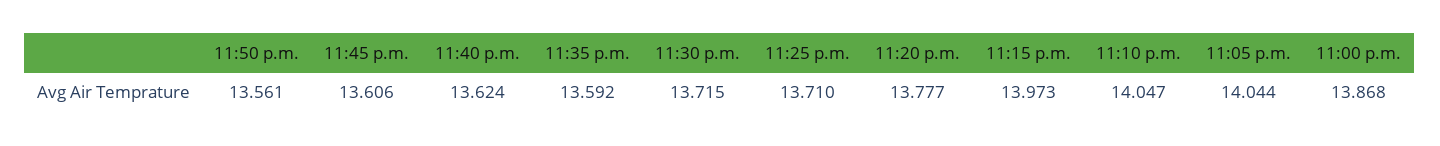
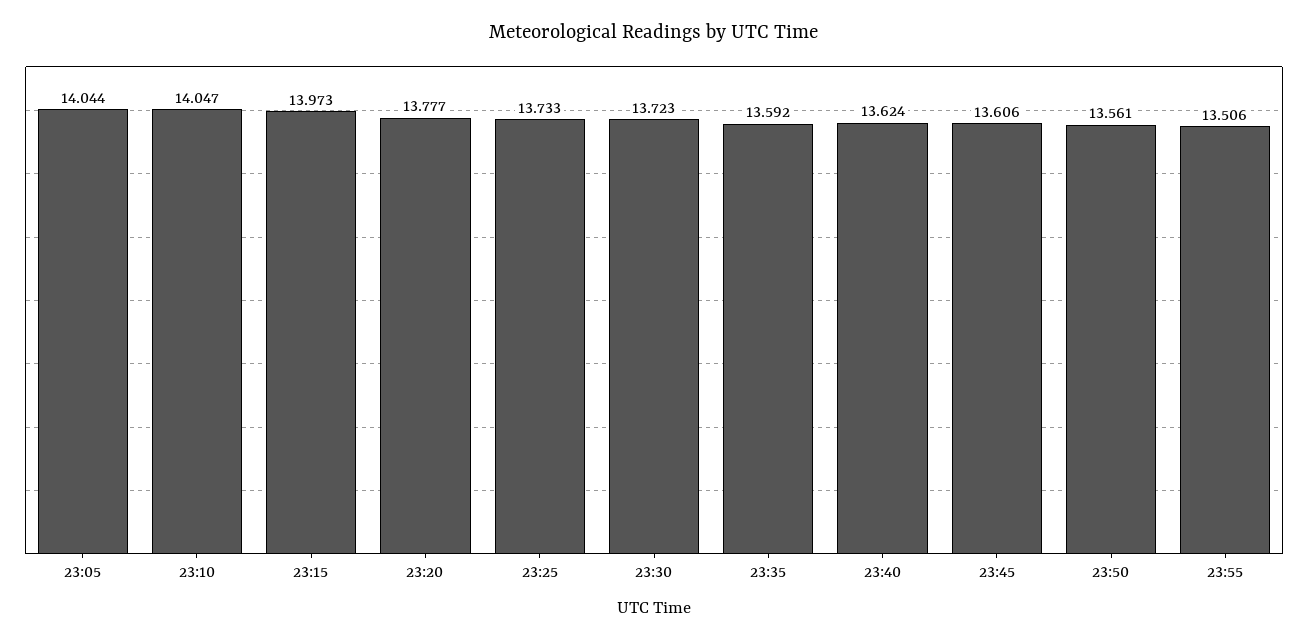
11:30 p.m.: 13.715 -> 13.723
11:25 p.m.: 13.71 -> 13.733
11:00 p.m.: 13.868 -> none
23:55: none -> 13.506

